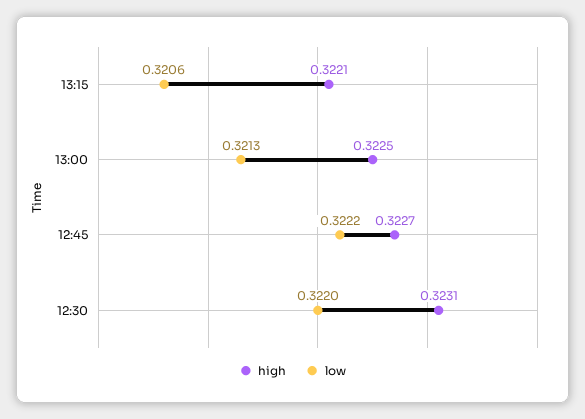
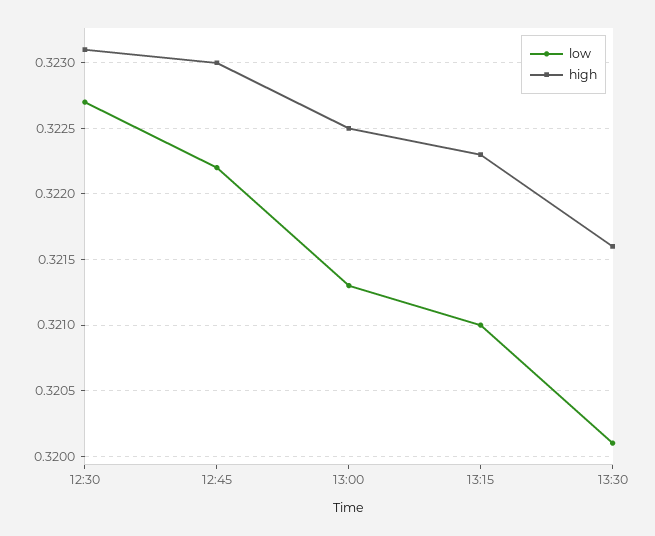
high, 13:15: 0.3221 -> 0.3223
low, 13:15: 0.3206 -> 0.321
high, 12:45: 0.3227 -> 0.323
low, 12:30: 0.322 -> 0.3227
low, 13:30: none -> 0.3201
high, 13:30: none -> 0.3216

